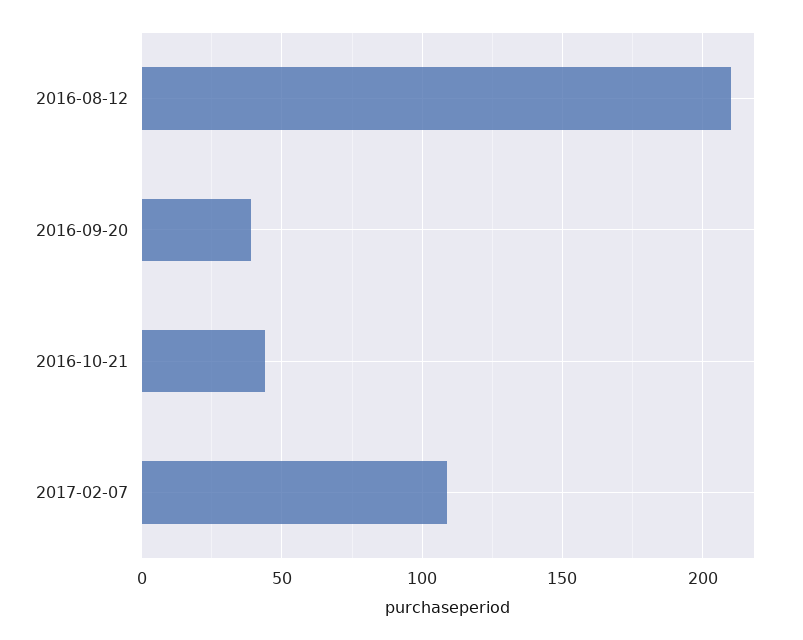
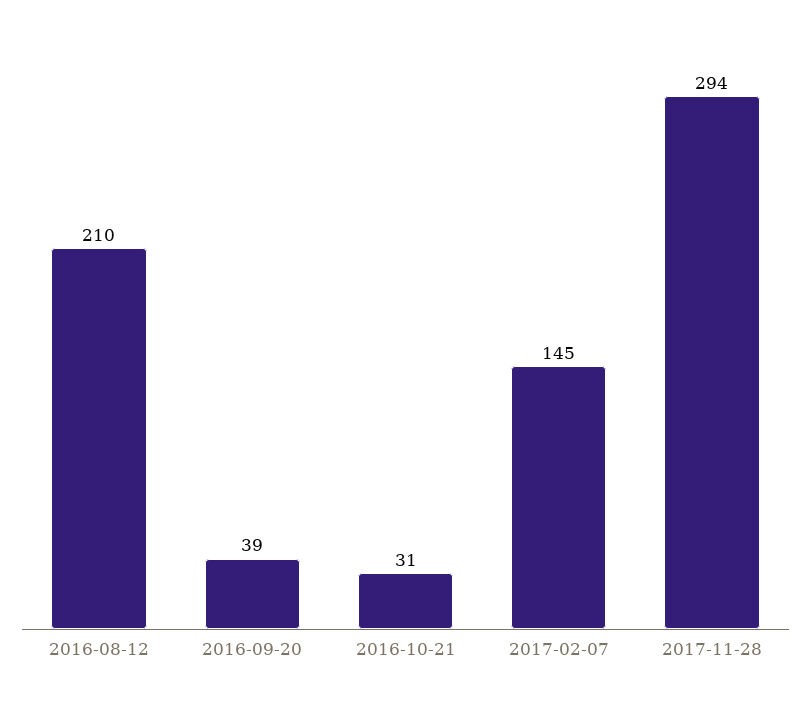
2016-10-21: 45 -> 31
2017-02-07: 110 -> 145
2017-11-28: none -> 294

